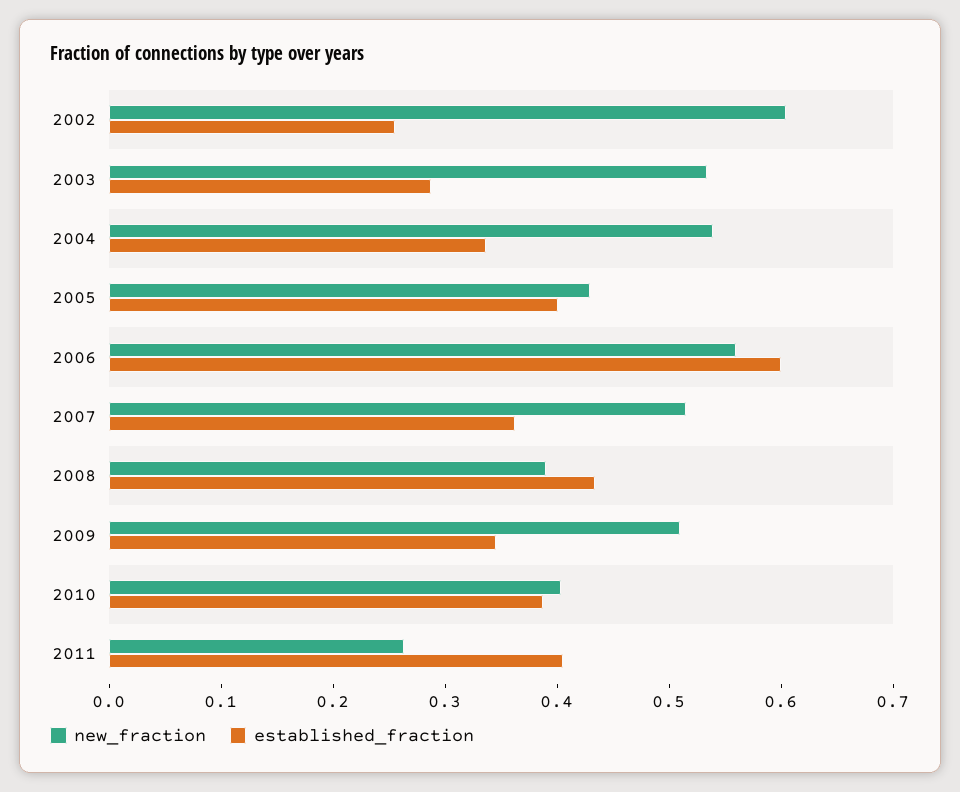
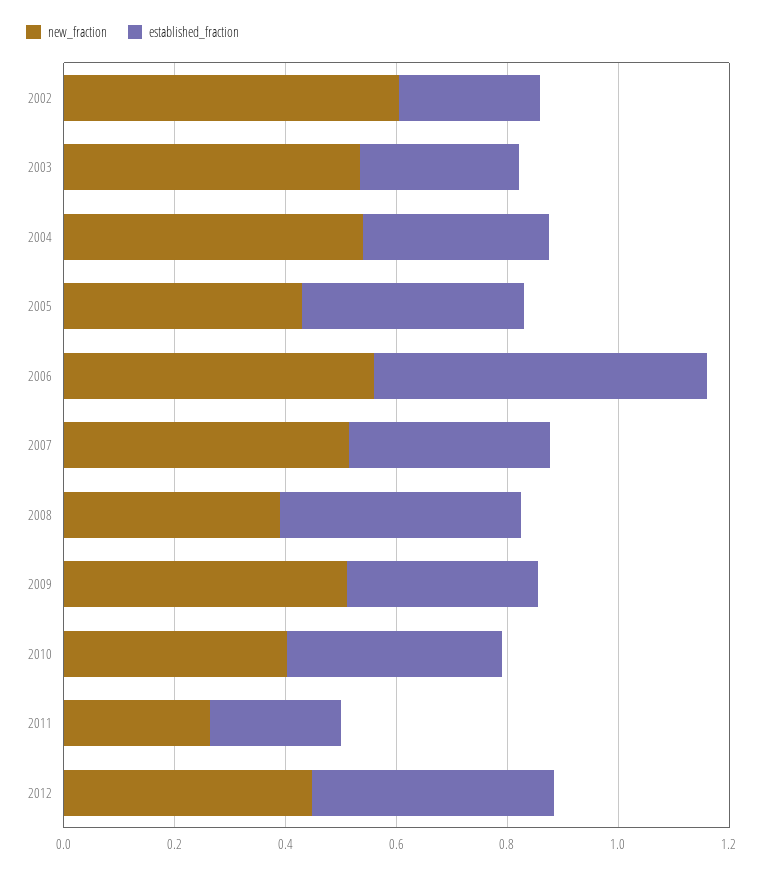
established_fraction, 2011: 0.4 -> 0.25
new_fraction, 2012: none -> 0.45
established_fraction, 2012: none -> 0.45

